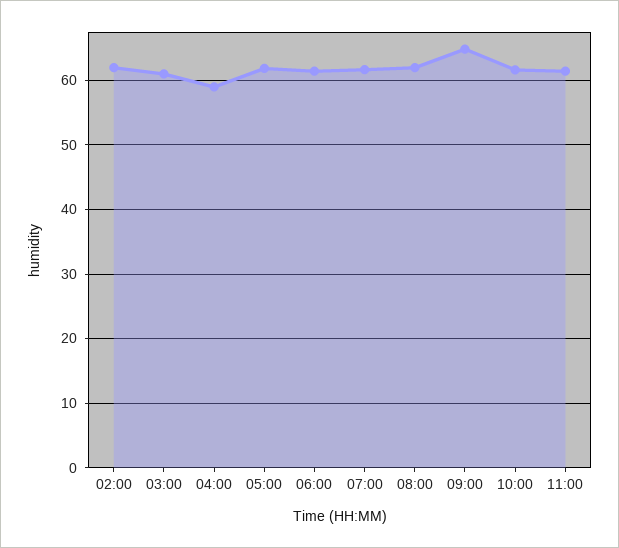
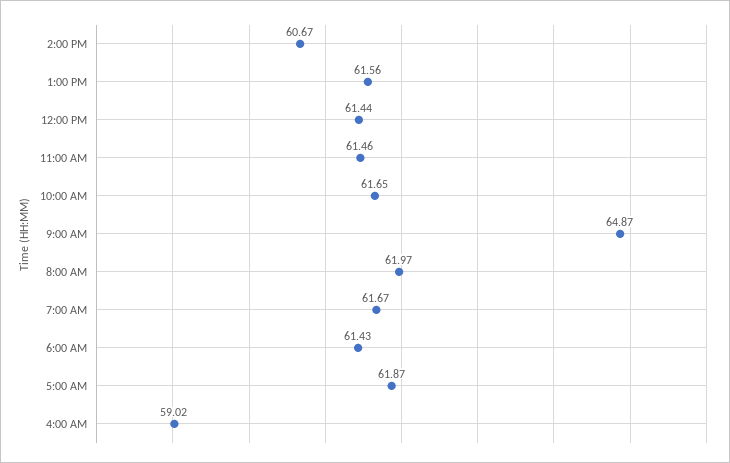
02:00: 62 -> none
03:00: 61 -> none
2:00 PM: none -> 60.67
1:00 PM: none -> 61.56
12:00 PM: none -> 61.44

